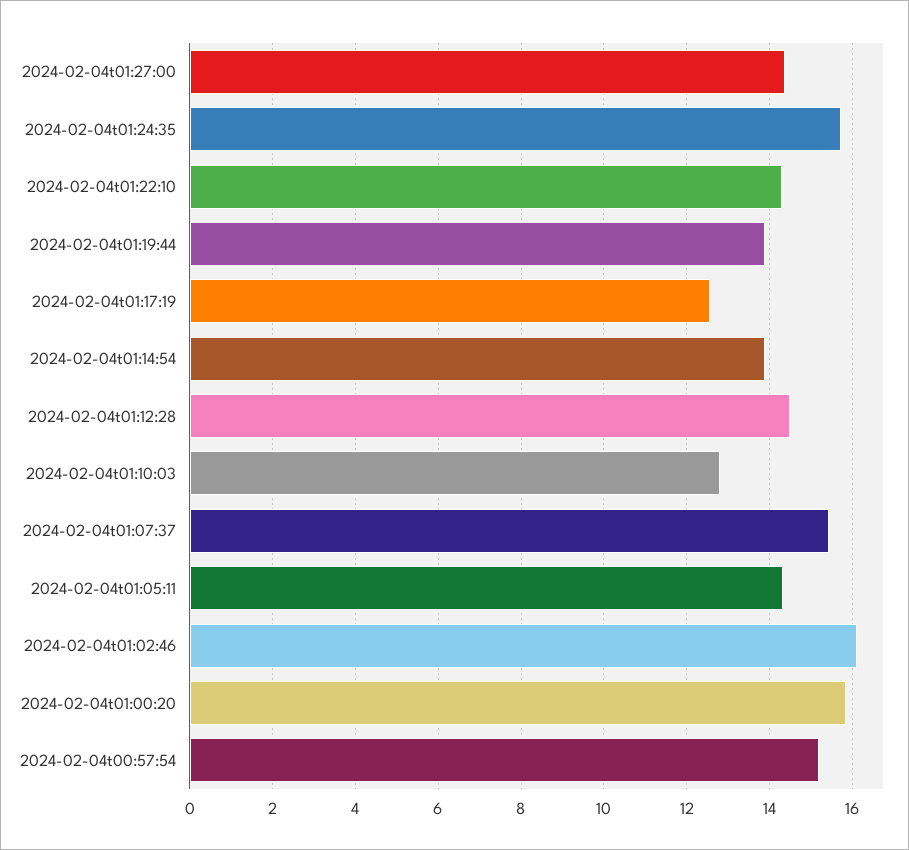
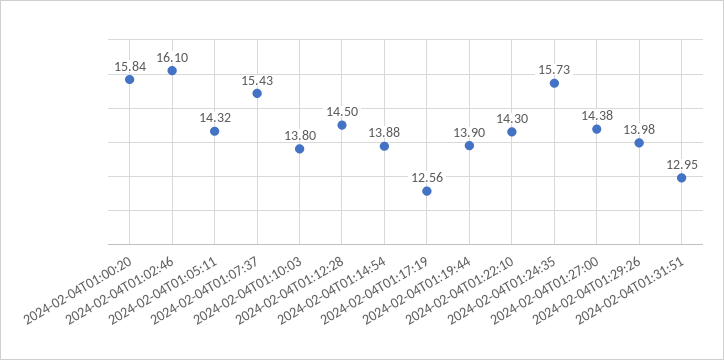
2024-02-04t01:10:03: 12.8 -> 13.8
2024-02-04t00:57:54: 15.2 -> none
2024-02-04T01:29:26: none -> 13.98
2024-02-04T01:31:51: none -> 12.95

